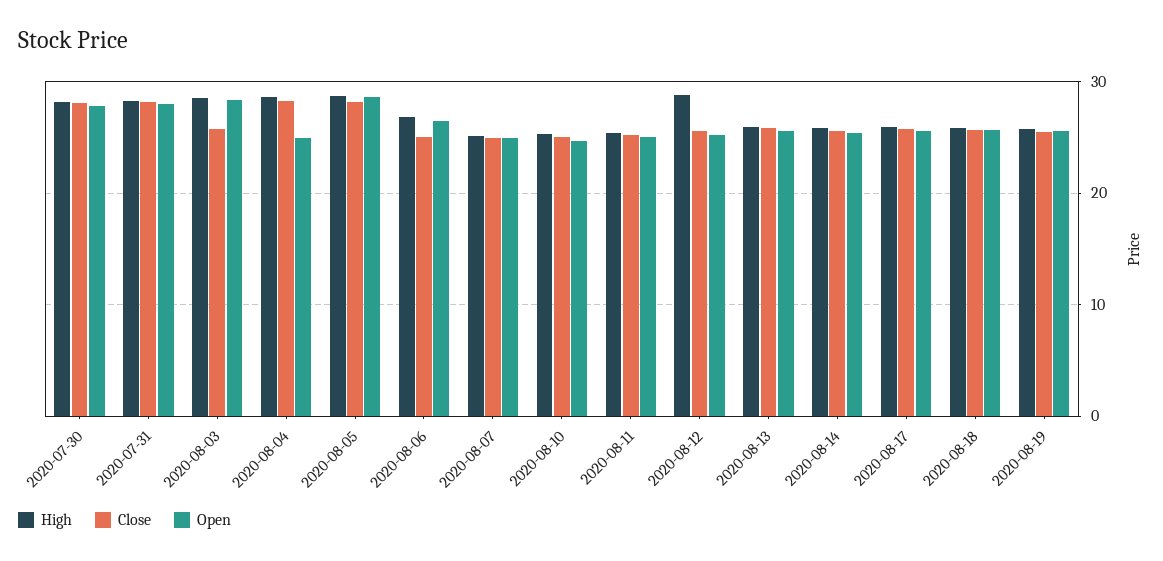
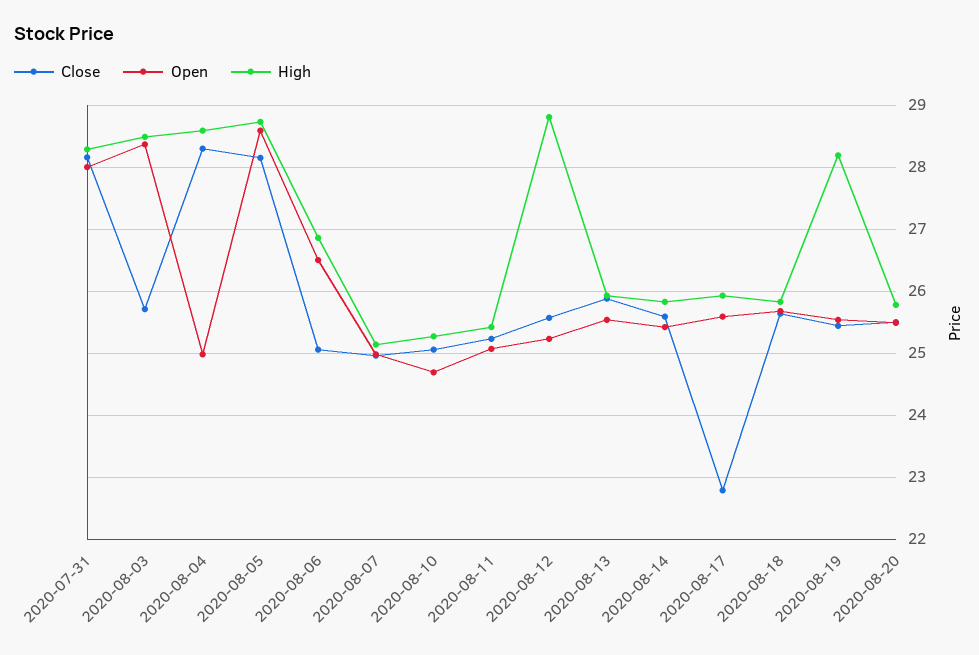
High, 2020-07-30: 28 -> none
Close, 2020-07-30: 28 -> none
Open, 2020-07-30: 28 -> none
Close, 2020-08-17: 26 -> 22.8
High, 2020-08-19: 26 -> 28.2
Close, 2020-08-20: none -> 25.5
Open, 2020-08-20: none -> 25.5
High, 2020-08-20: none -> 25.8

